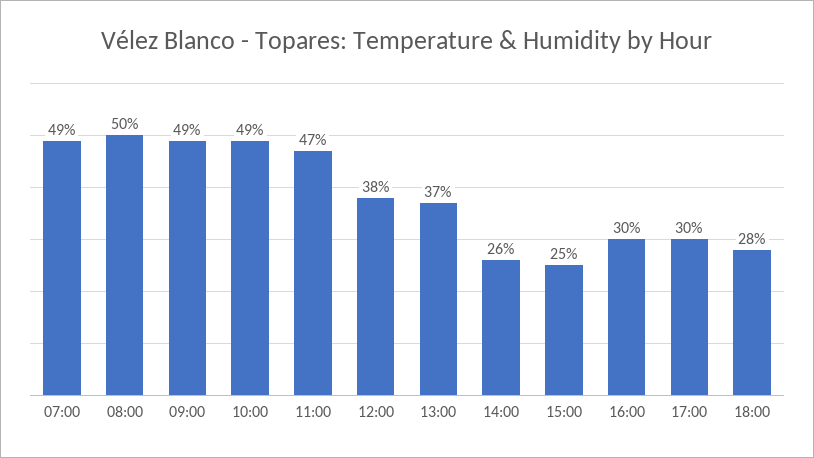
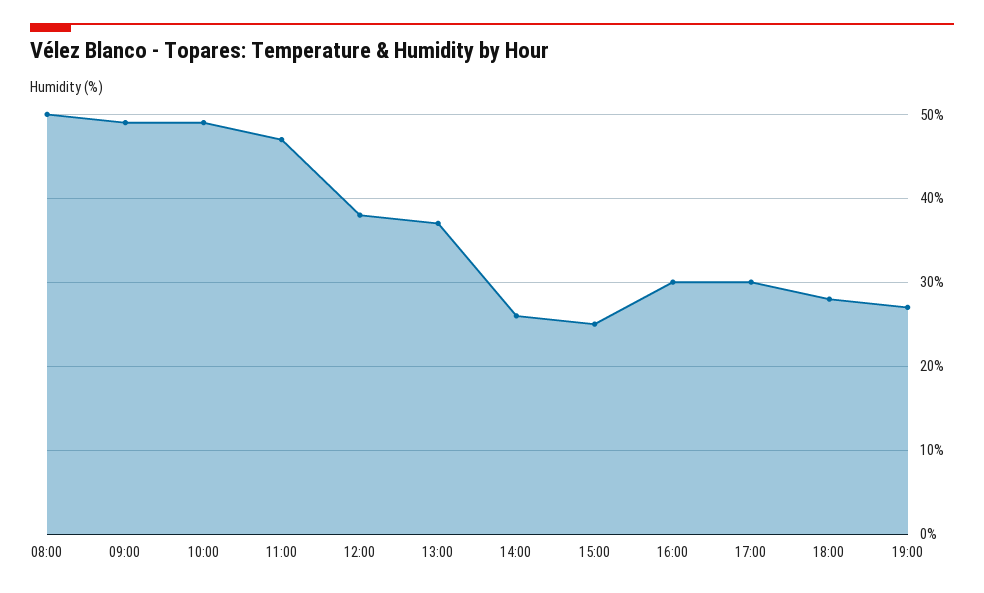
07:00: 49 -> none
19:00: none -> 27

